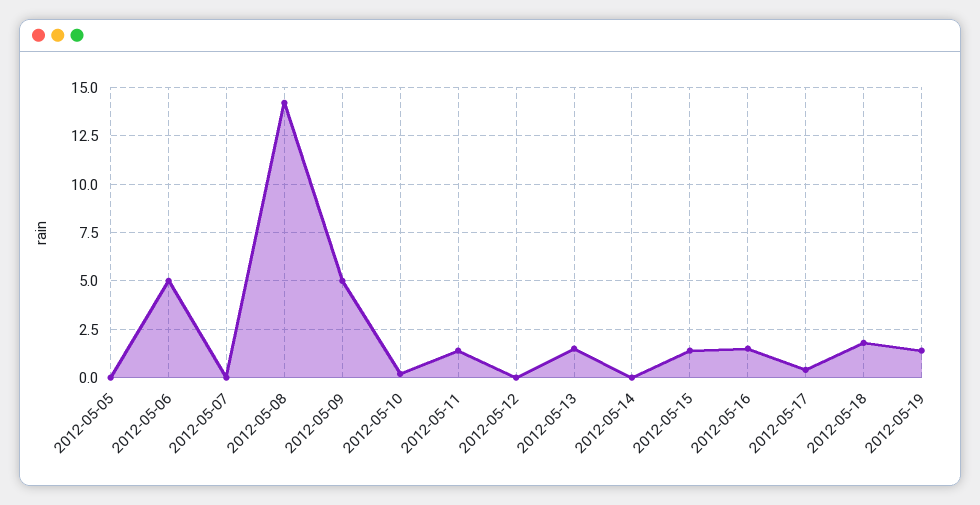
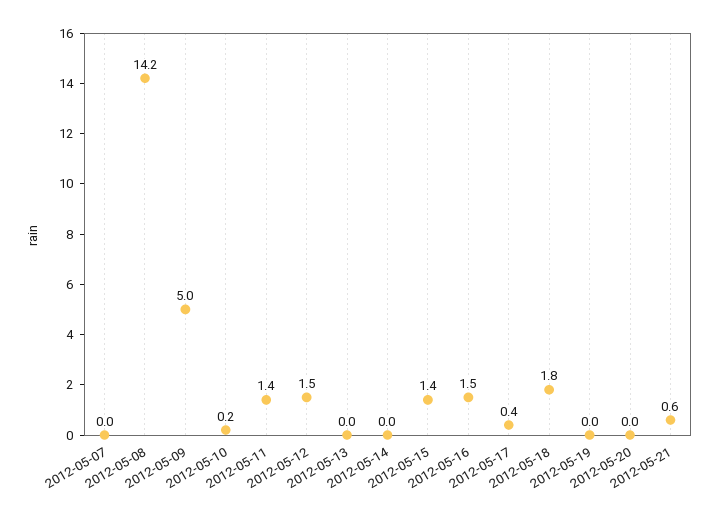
2012-05-05: 0 -> none
2012-05-06: 5 -> none
2012-05-12: 0 -> 1.5
2012-05-13: 1.5 -> 0
2012-05-19: 1.5 -> 0
2012-05-20: none -> 0
2012-05-21: none -> 0.6

